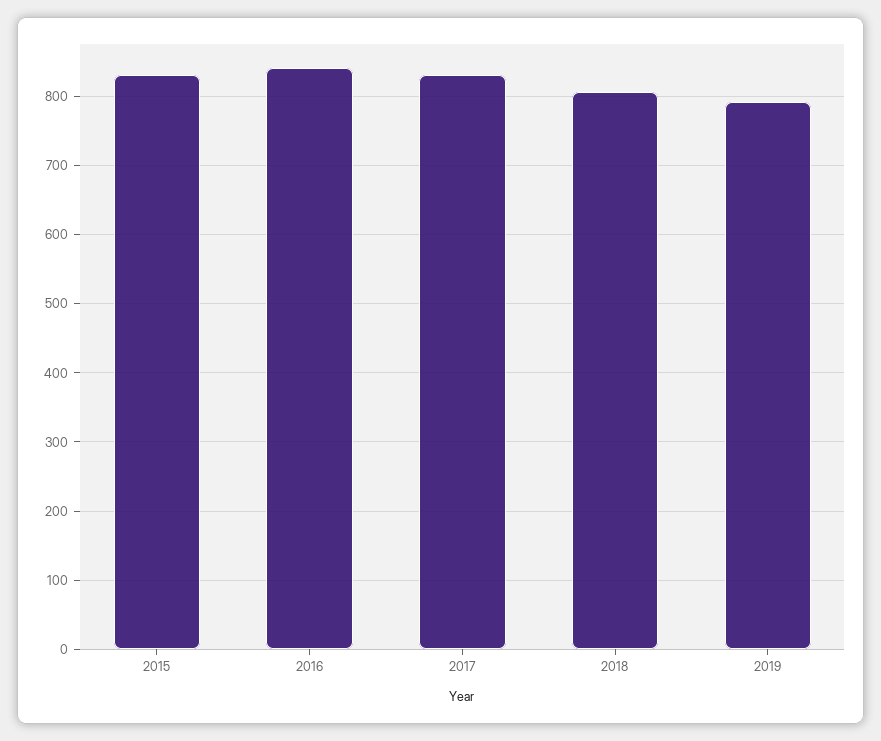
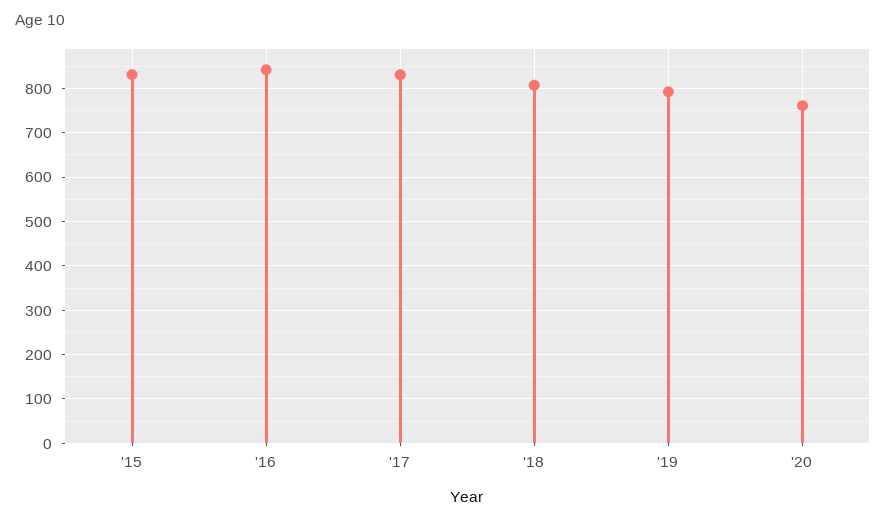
'20: none -> 760

